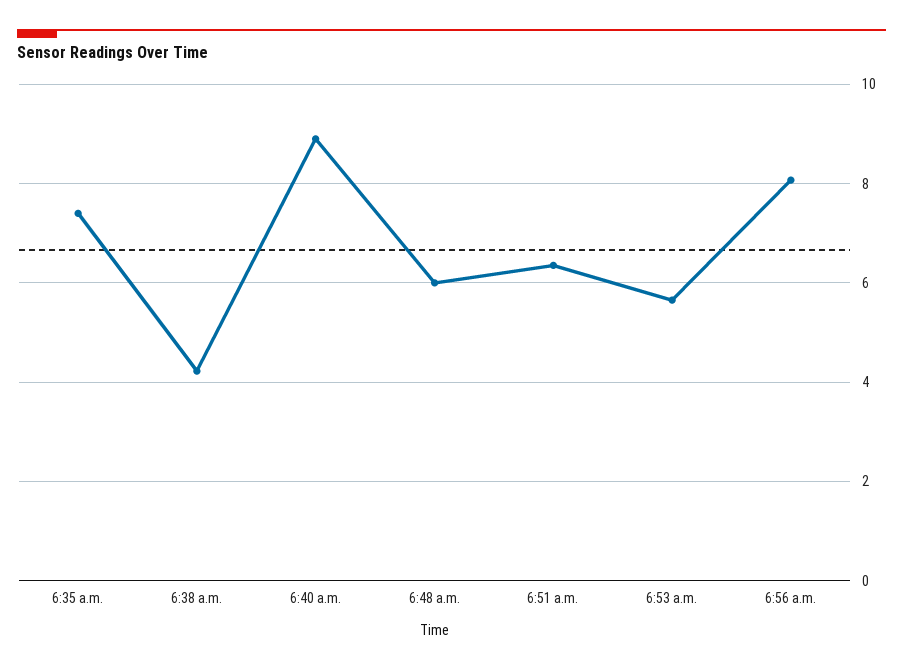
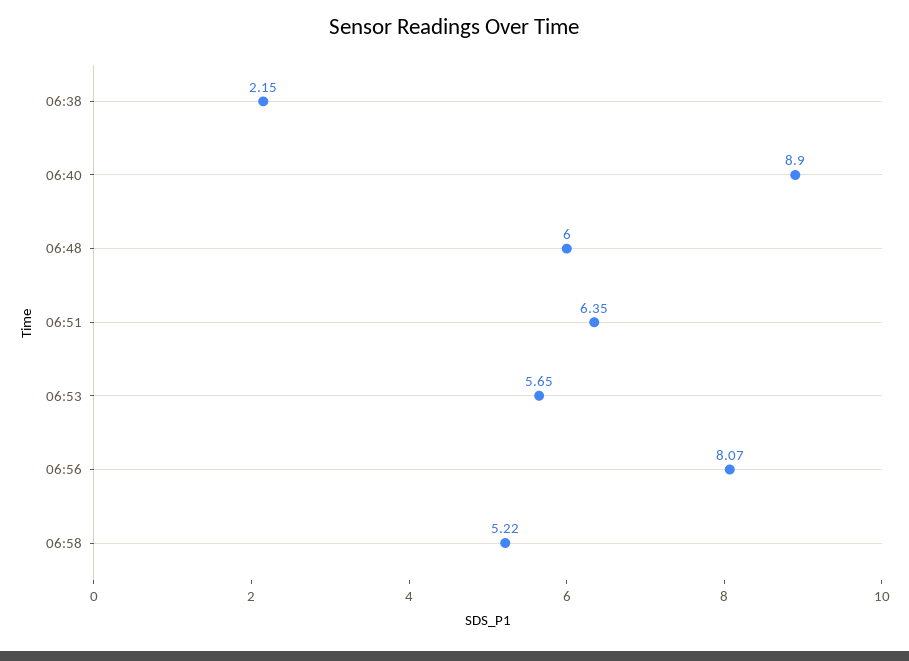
6:35 a.m.: 7.4 -> none
6:38 a.m.: 4.2 -> 2.15
06:58: none -> 5.22

